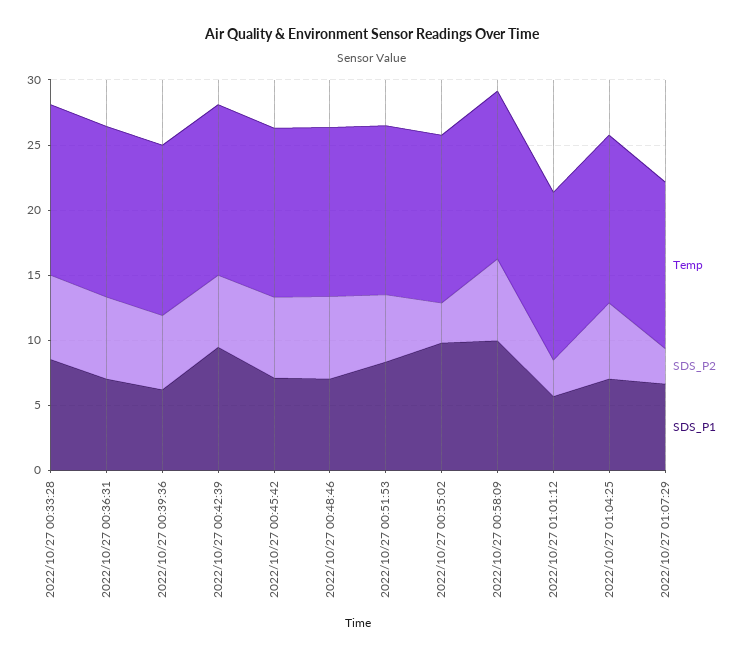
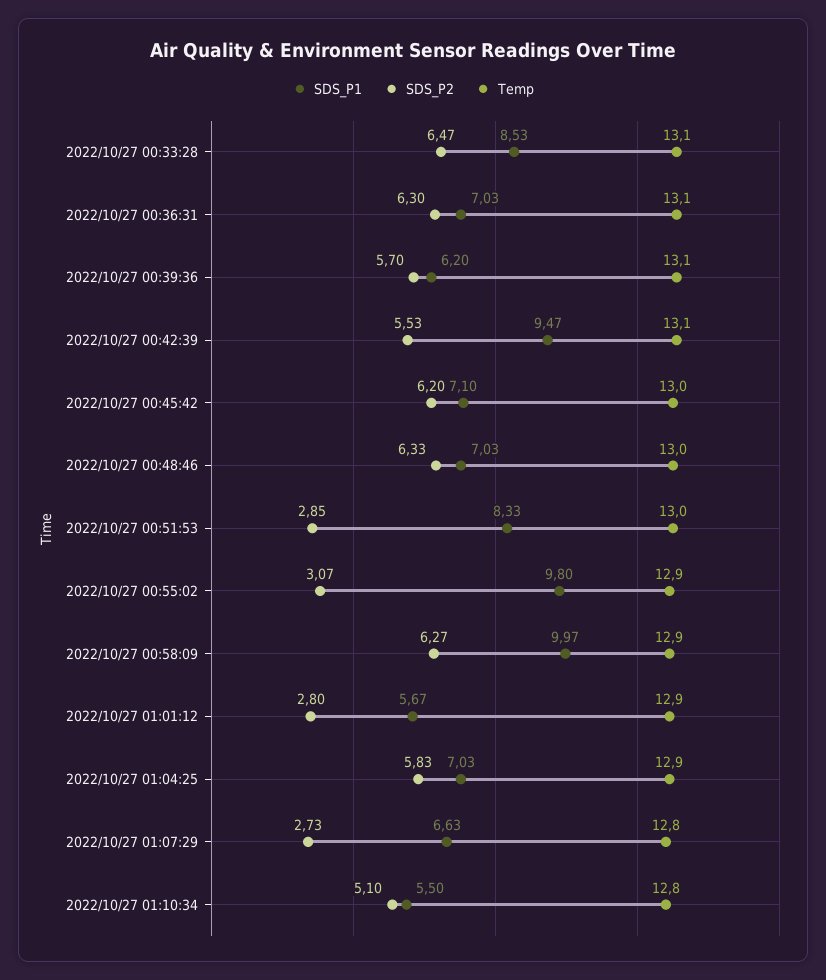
SDS_P2, 2022/10/27 00:51:53: 5 -> 2.85
SDS_P1, 2022/10/27 01:10:34: none -> 5.5
SDS_P2, 2022/10/27 01:10:34: none -> 5.1
Temp, 2022/10/27 01:10:34: none -> 12.8

